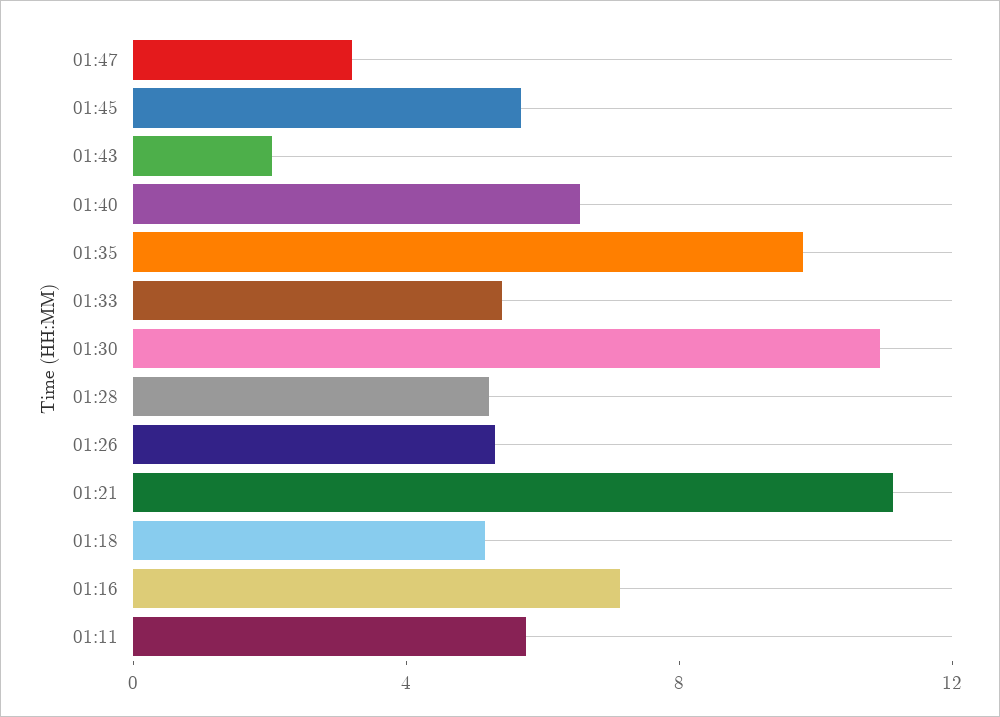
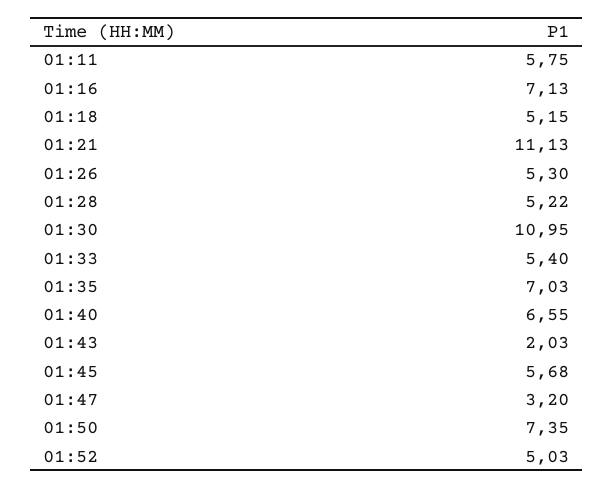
01:35: 10 -> 7.03
01:50: none -> 7.35
01:52: none -> 5.03

